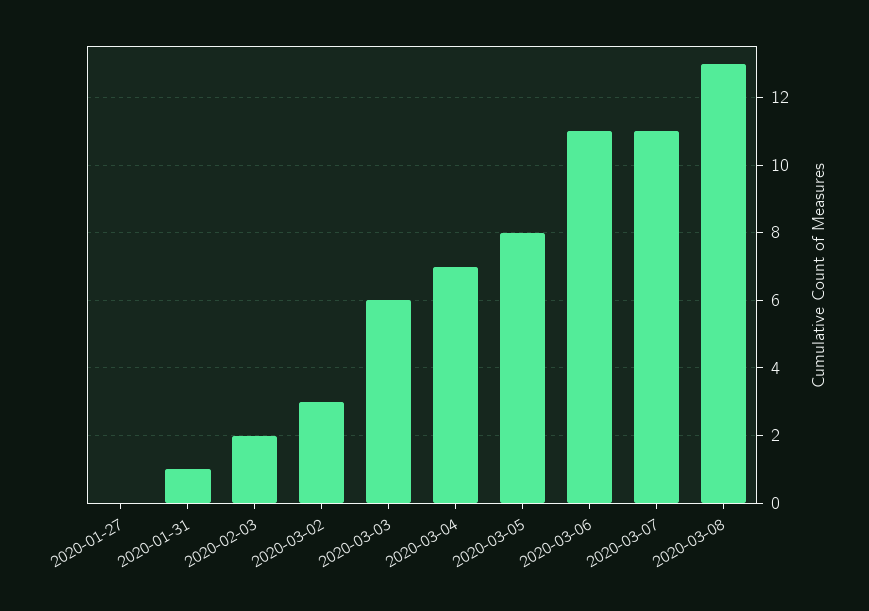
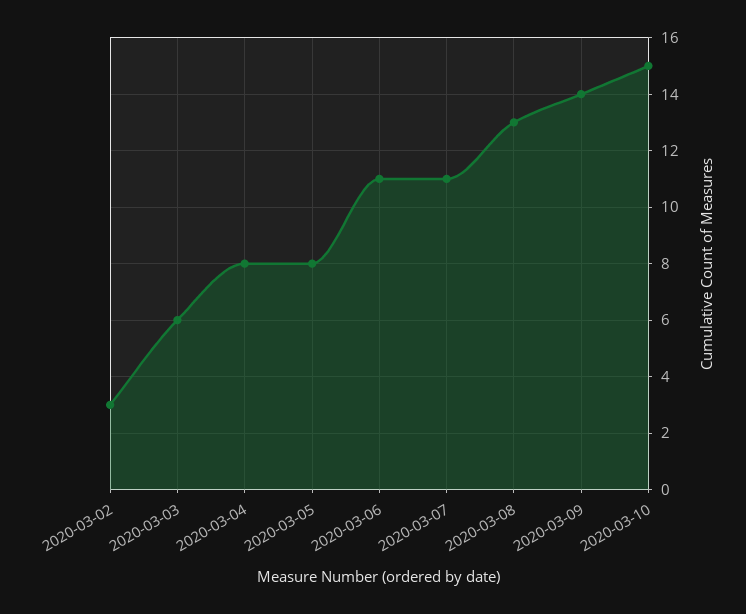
2020-01-27: 0 -> none
2020-01-31: 1 -> none
2020-02-03: 2 -> none
2020-03-04: 7 -> 8
2020-03-09: none -> 14
2020-03-10: none -> 15

